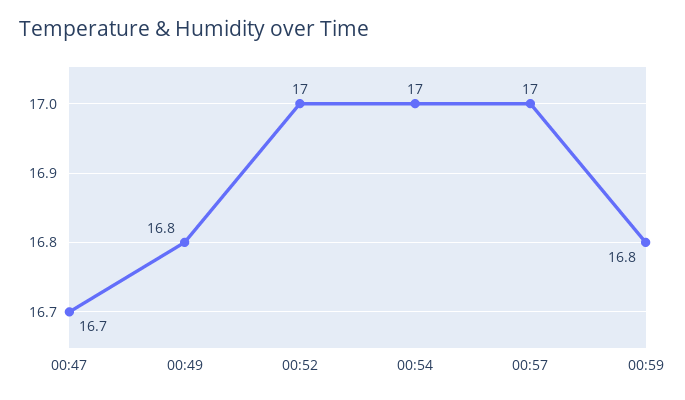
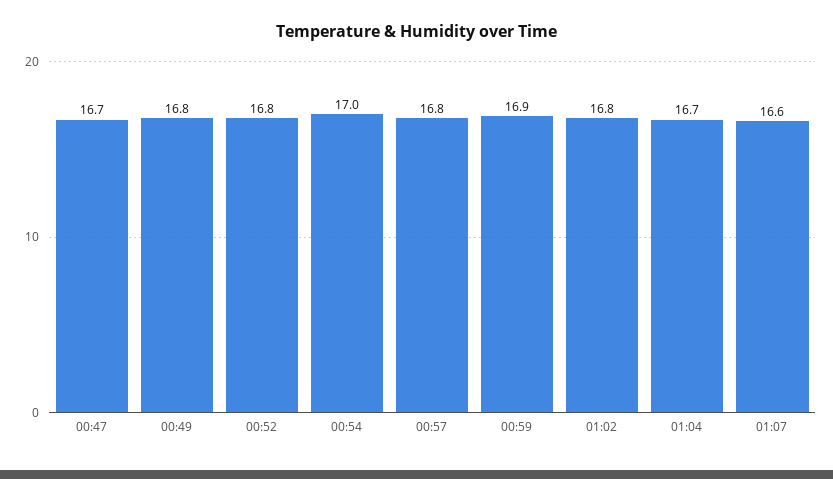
00:52: 17 -> 16.8
00:57: 17 -> 16.8
00:59: 16.8 -> 16.9
01:02: none -> 16.8
01:04: none -> 16.7
01:07: none -> 16.6

